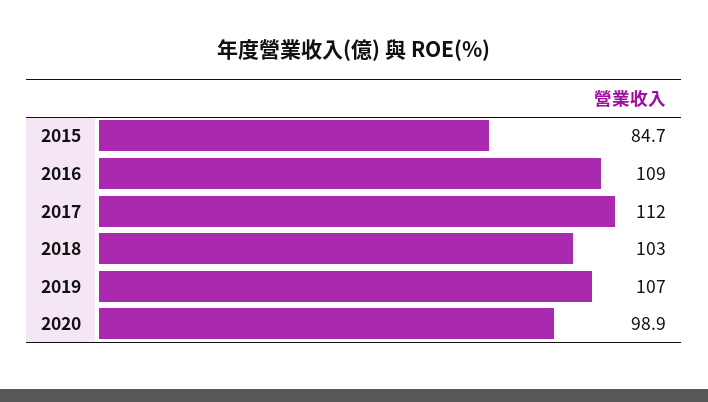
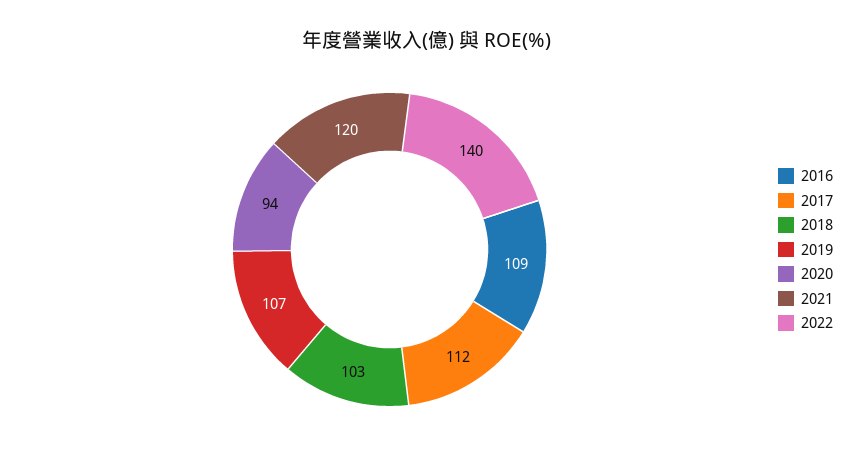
2015: 84.7 -> none
2020: 98.9 -> 94
2021: none -> 120
2022: none -> 140

